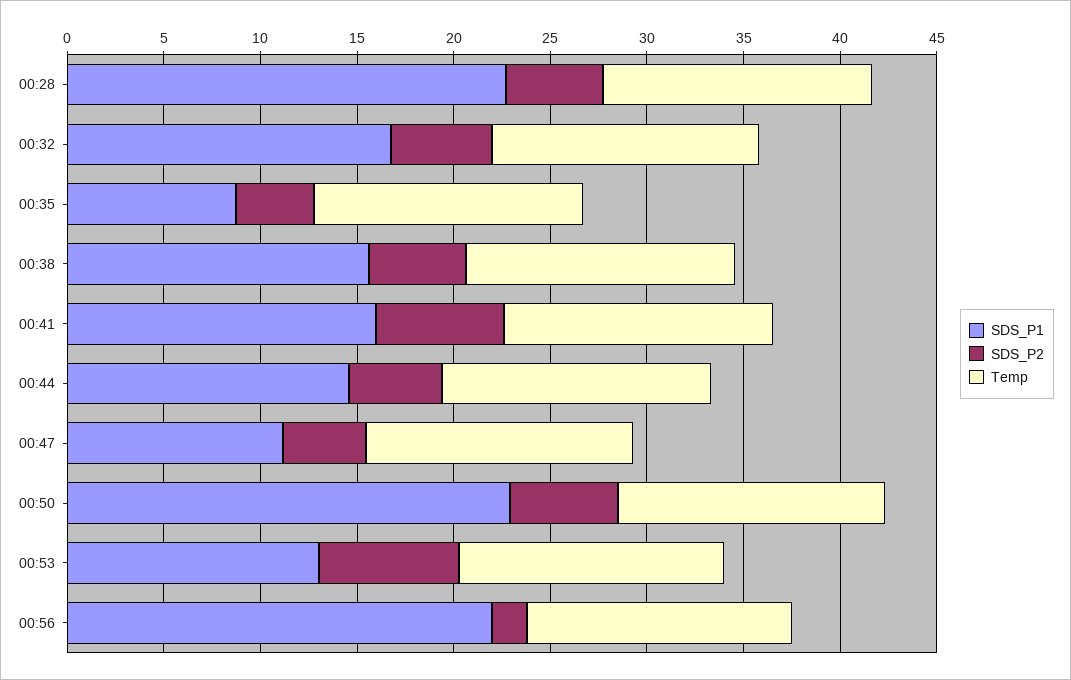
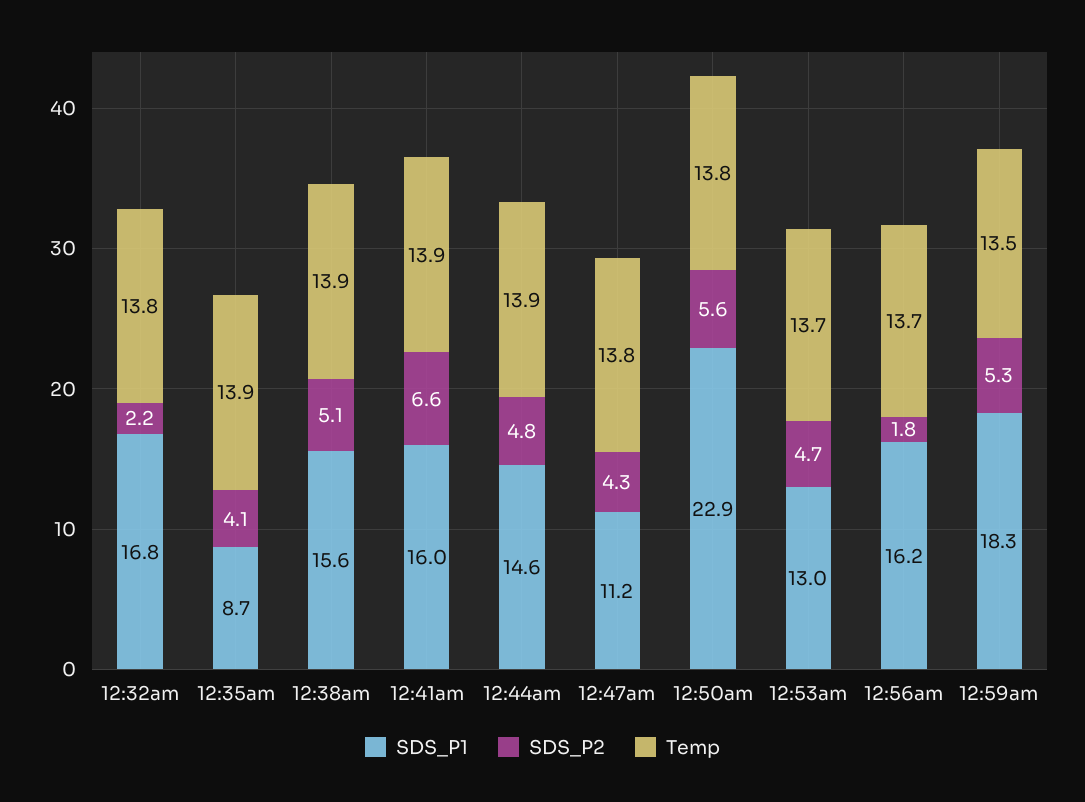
SDS_P1, 00:28: 23 -> none
SDS_P2, 00:28: 5 -> none
Temp, 00:28: 14 -> none
SDS_P2, 00:32: 5 -> 2.2
SDS_P2, 00:53: 7 -> 4.7
SDS_P1, 00:56: 22 -> 16.2
SDS_P1, 12:59am: none -> 18.3
SDS_P2, 12:59am: none -> 5.3
Temp, 12:59am: none -> 13.5

